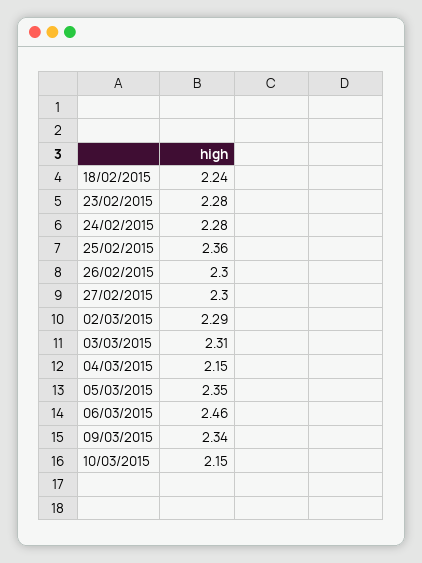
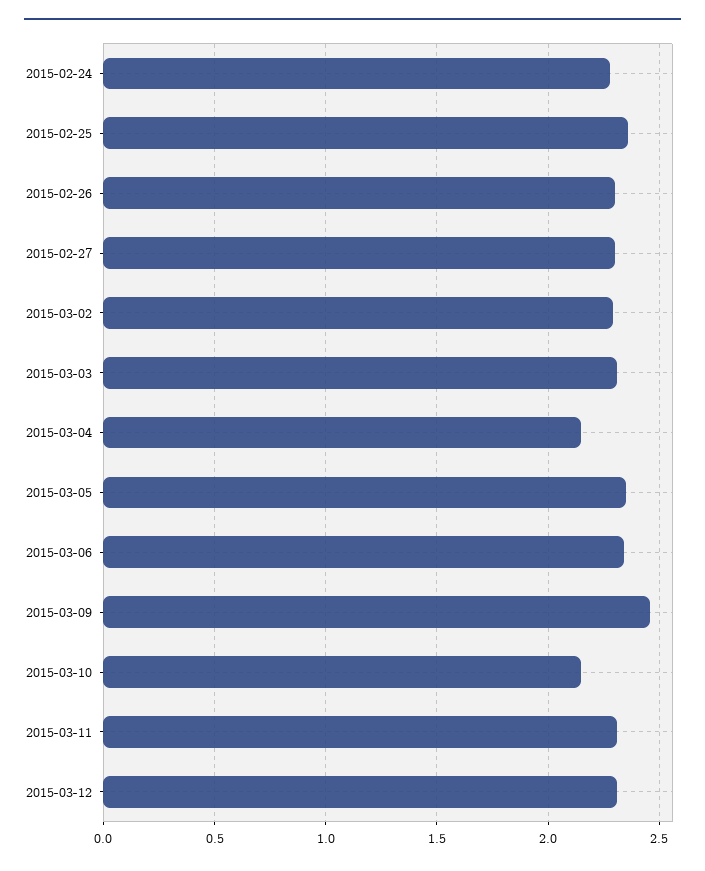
18/02/2015: 2.24 -> none
23/02/2015: 2.28 -> none
06/03/2015: 2.46 -> 2.35
09/03/2015: 2.34 -> 2.45
2015-03-11: none -> 2.3
2015-03-12: none -> 2.3

